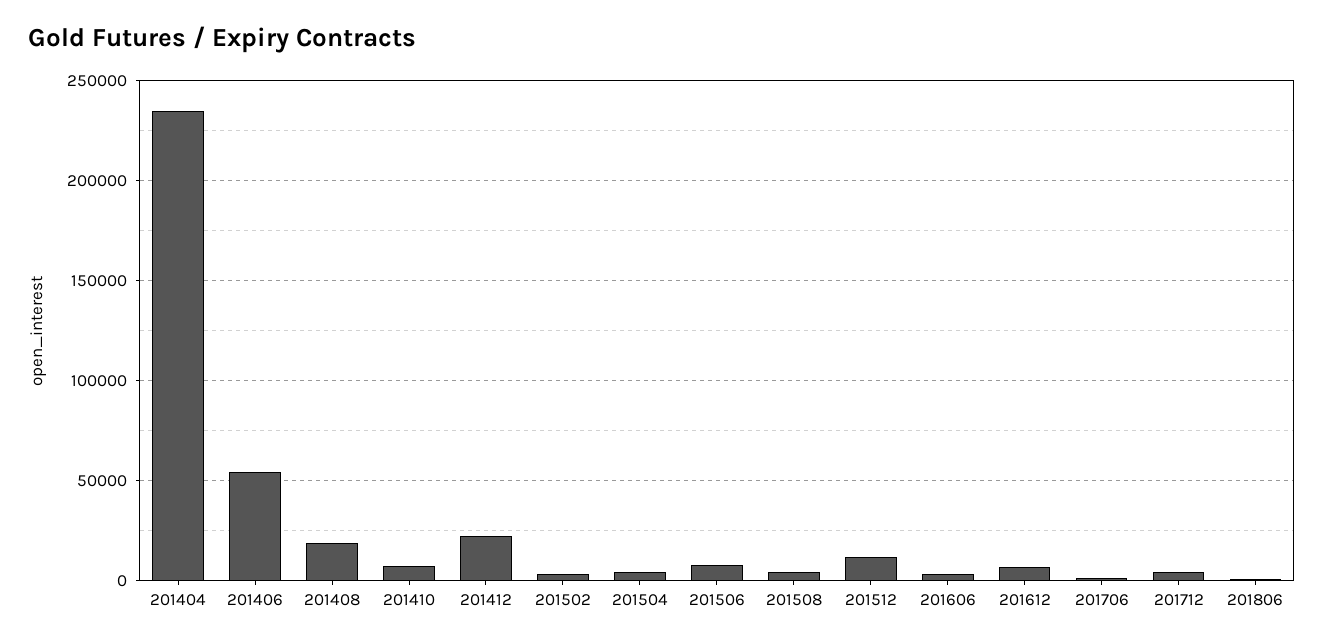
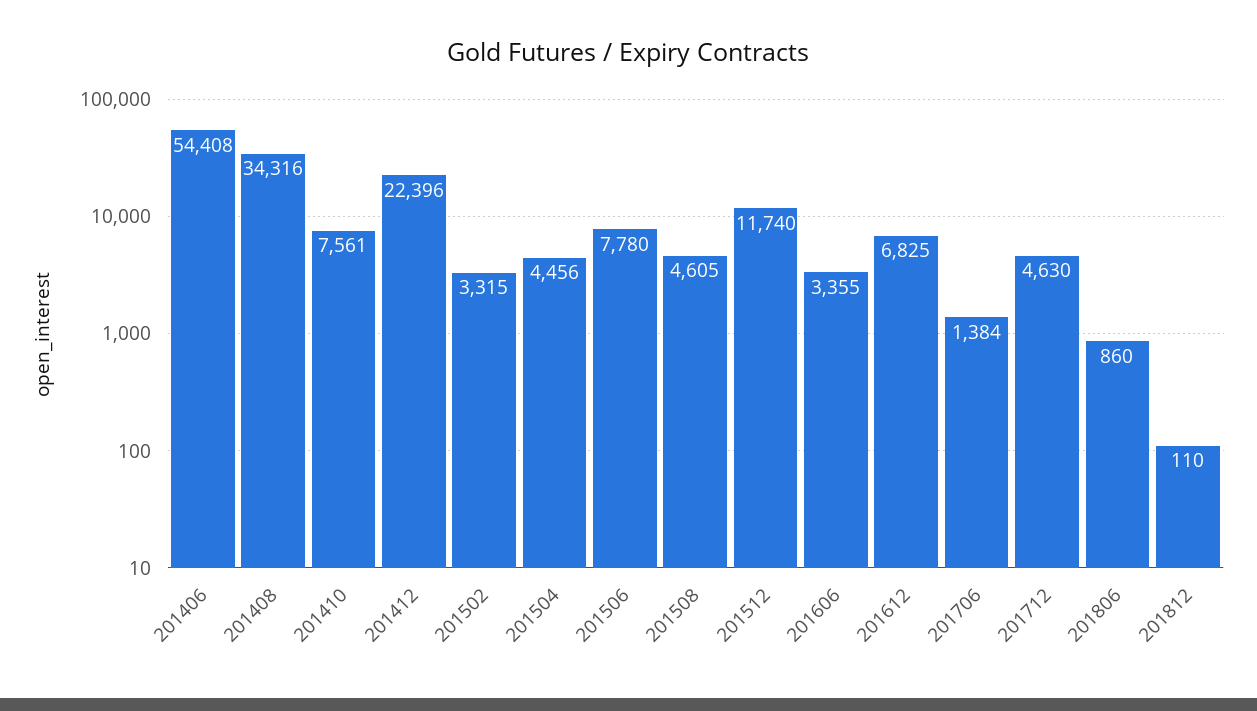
201404: 235000 -> none
201408: 20000 -> 34316
201812: none -> 110

